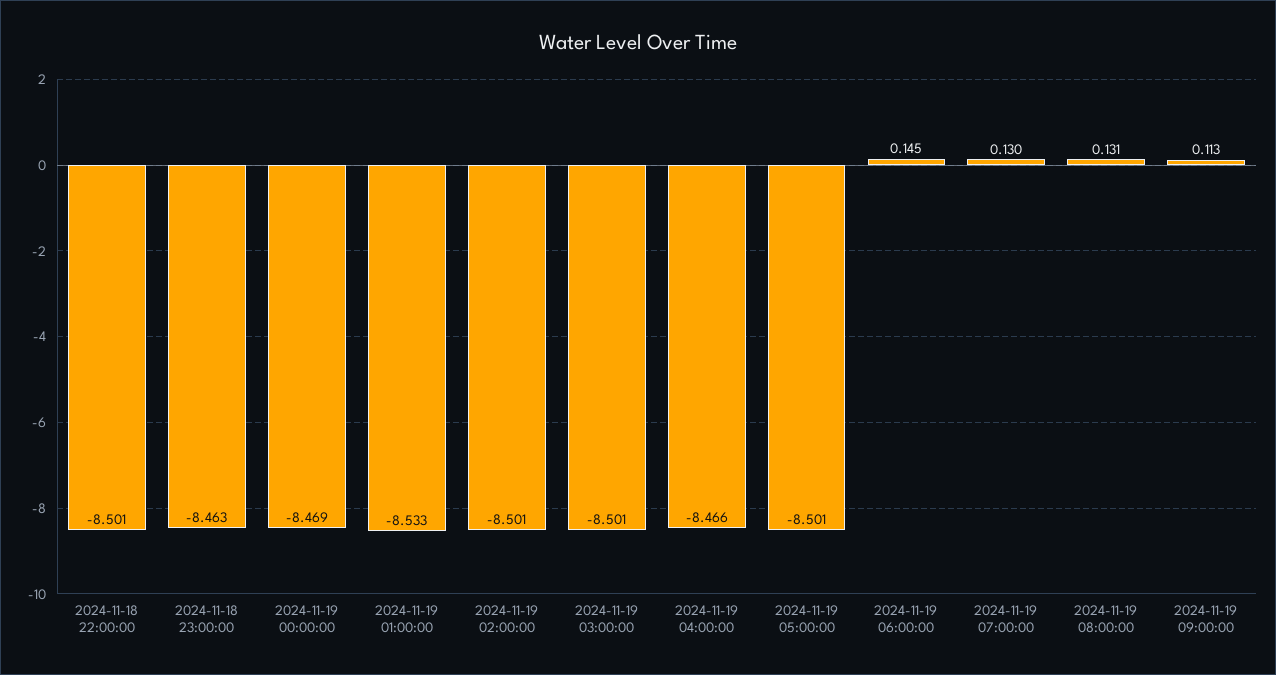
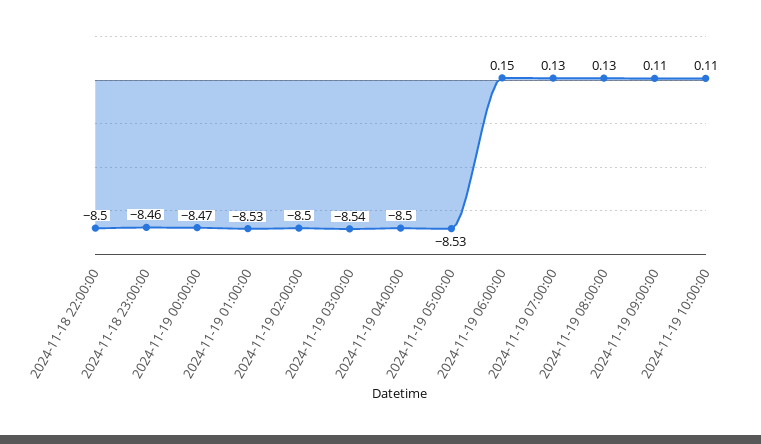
2024-11-19 03:00:00: -8.501 -> -8.54
2024-11-19 04:00:00: -8.466 -> -8.5
2024-11-19 05:00:00: -8.501 -> -8.53
2024-11-19 10:00:00: none -> 0.11

